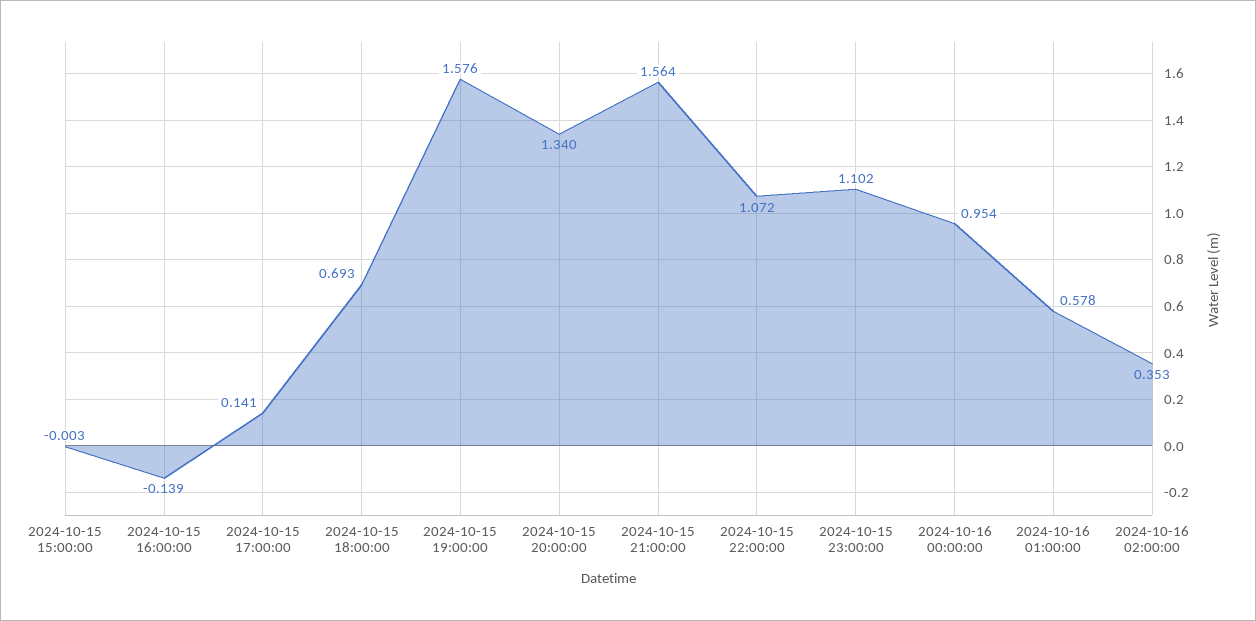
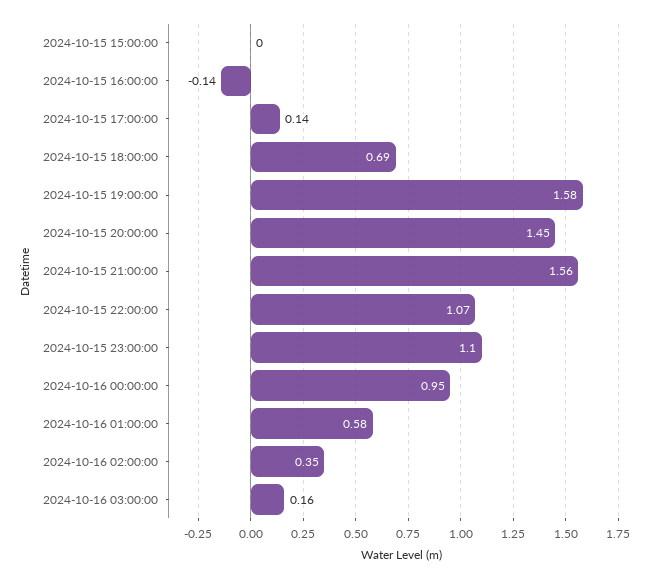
2024-10-15 20:00:00: 1.34 -> 1.45
2024-10-16 03:00:00: none -> 0.16

